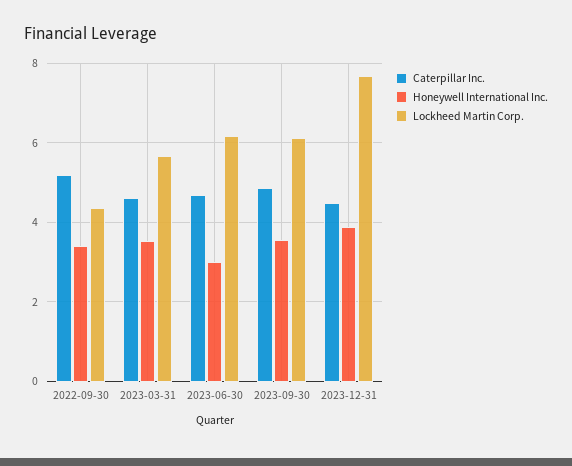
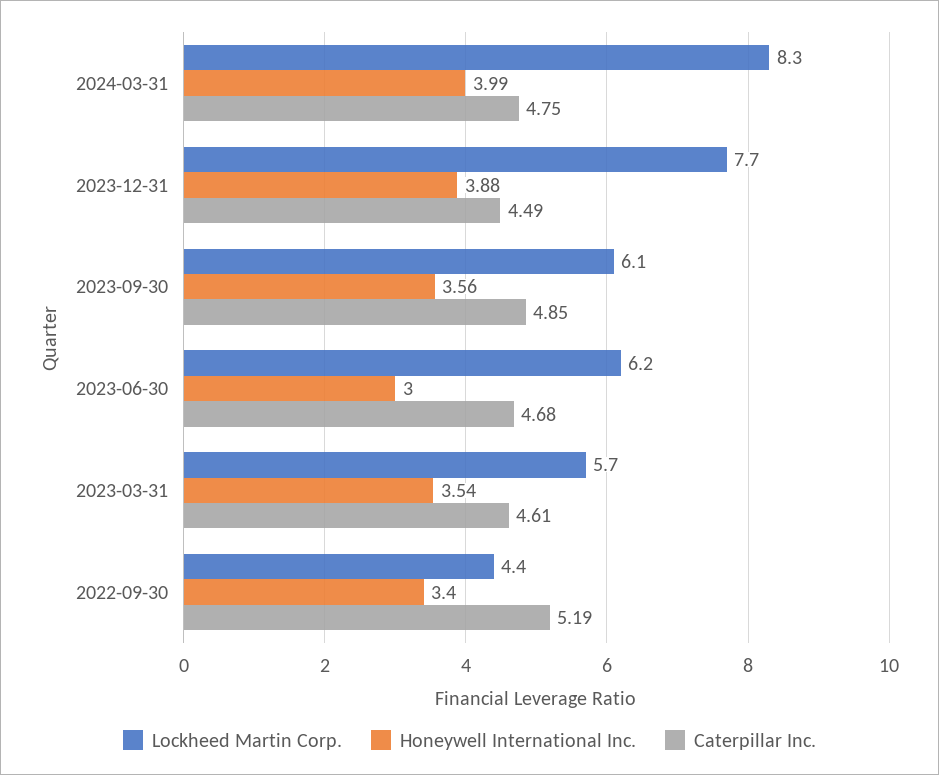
Lockheed Martin Corp., 2024-03-31: none -> 8.3
Honeywell International Inc., 2024-03-31: none -> 3.99
Caterpillar Inc., 2024-03-31: none -> 4.75

